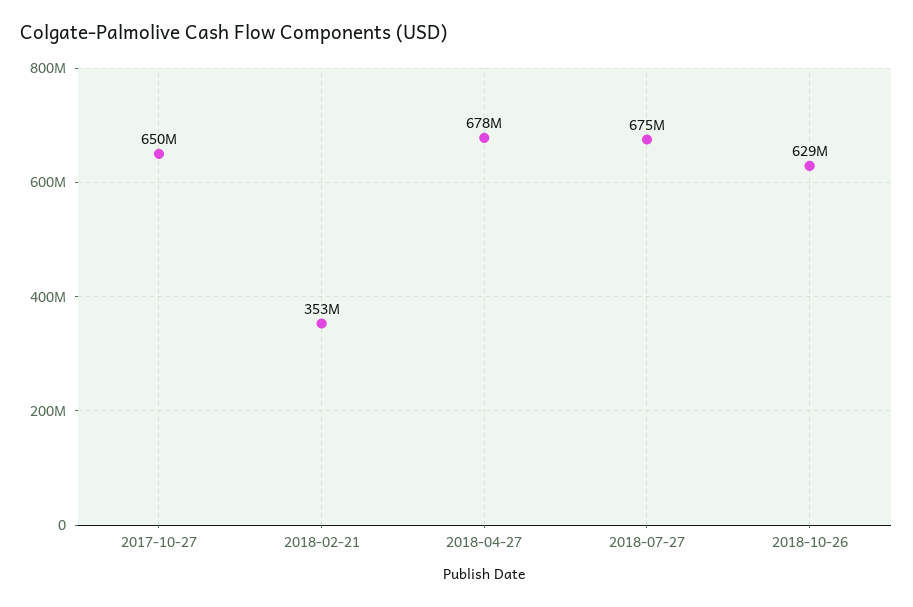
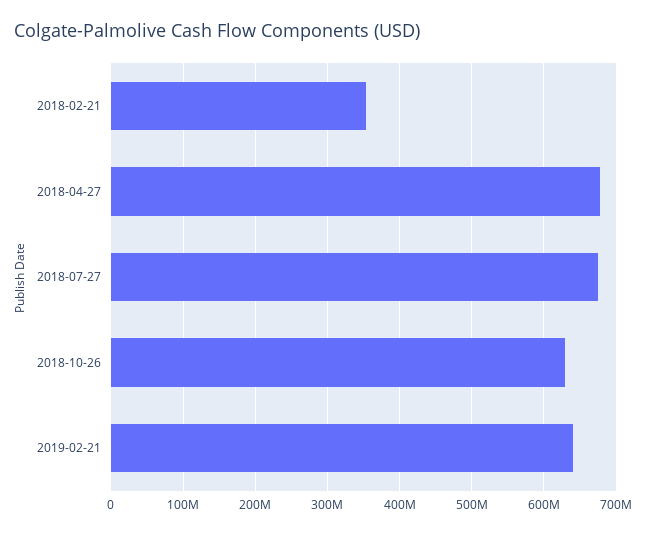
2017-10-27: 650000000 -> none
2019-02-21: none -> 640000000

